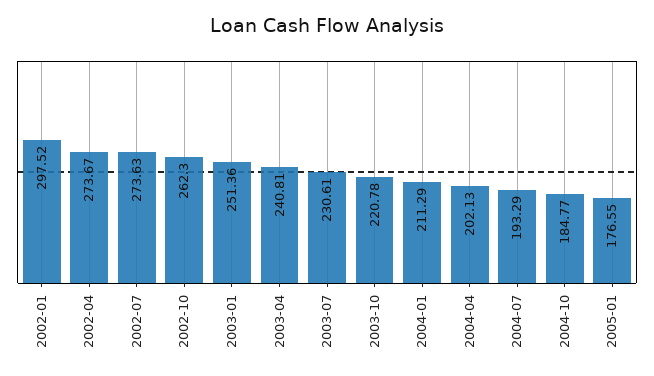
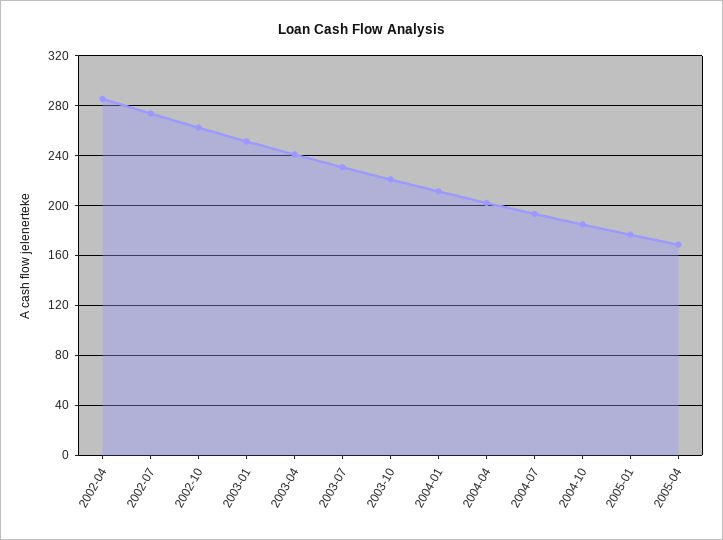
2002-01: 297.52 -> none
2002-04: 273.67 -> 285
2005-04: none -> 170

